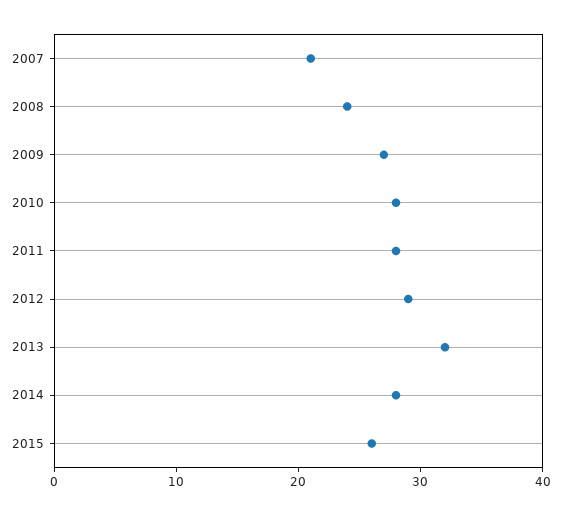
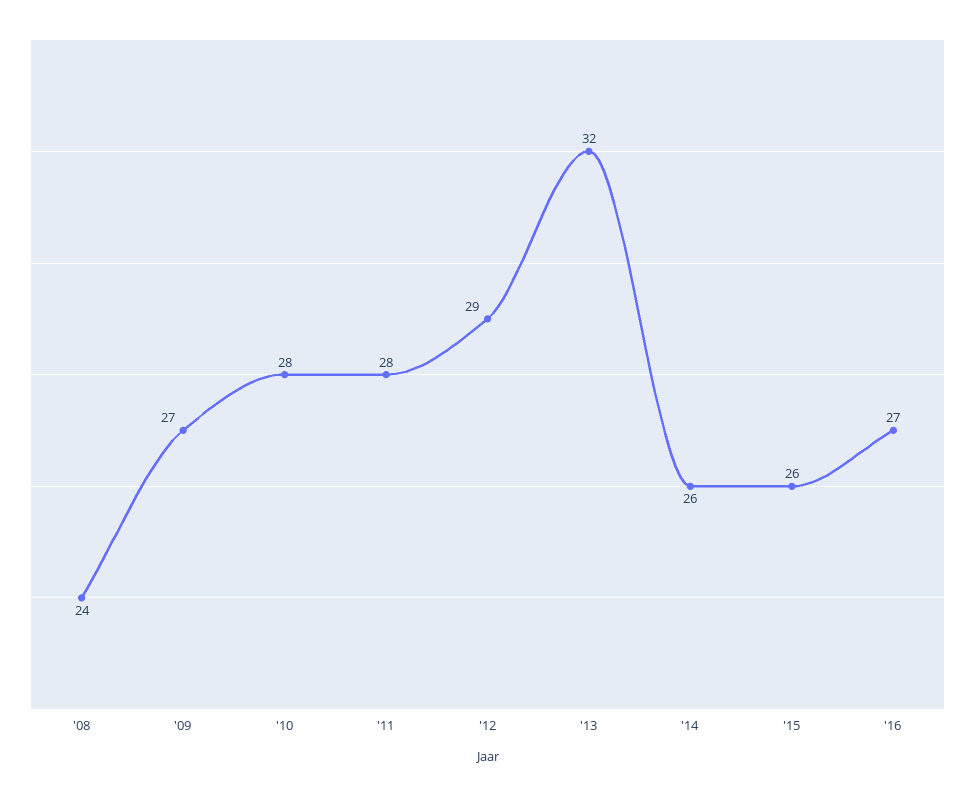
2007: 21 -> none
2014: 28 -> 26
'16: none -> 27

